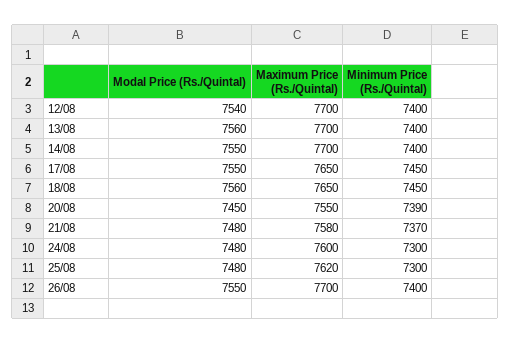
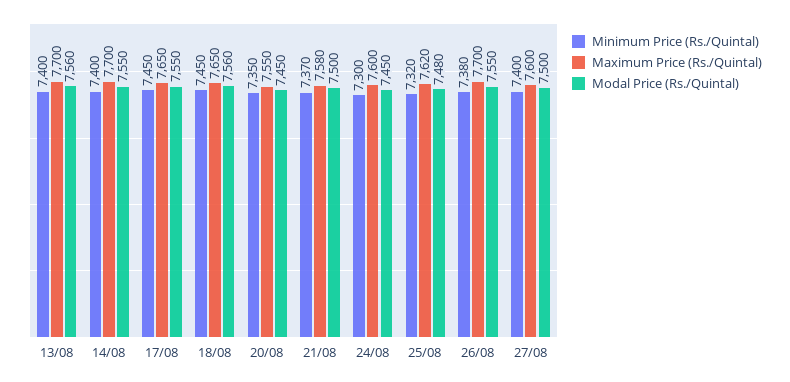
Modal Price (Rs./Quintal), 12/08: 7540 -> none
Maximum Price (Rs./Quintal), 12/08: 7700 -> none
Minimum Price (Rs./Quintal), 12/08: 7400 -> none
Minimum Price (Rs./Quintal), 20/08: 7390 -> 7350
Modal Price (Rs./Quintal), 21/08: 7480 -> 7500
Modal Price (Rs./Quintal), 24/08: 7480 -> 7450
Minimum Price (Rs./Quintal), 25/08: 7300 -> 7320
Minimum Price (Rs./Quintal), 26/08: 7400 -> 7380
Minimum Price (Rs./Quintal), 27/08: none -> 7400
Maximum Price (Rs./Quintal), 27/08: none -> 7600
Modal Price (Rs./Quintal), 27/08: none -> 7500

